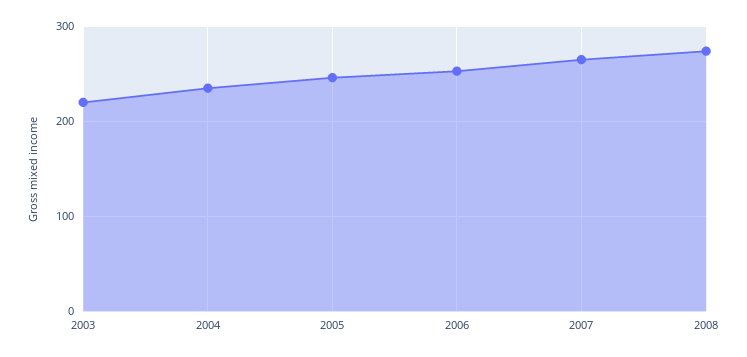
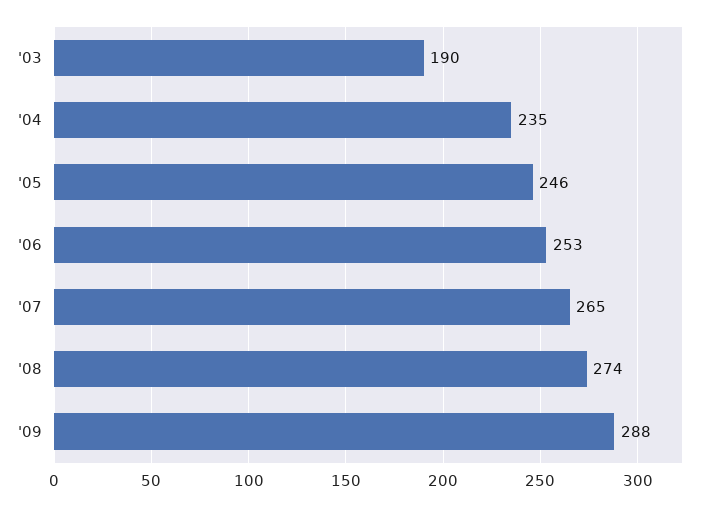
2003: 220 -> 190
'09: none -> 288

